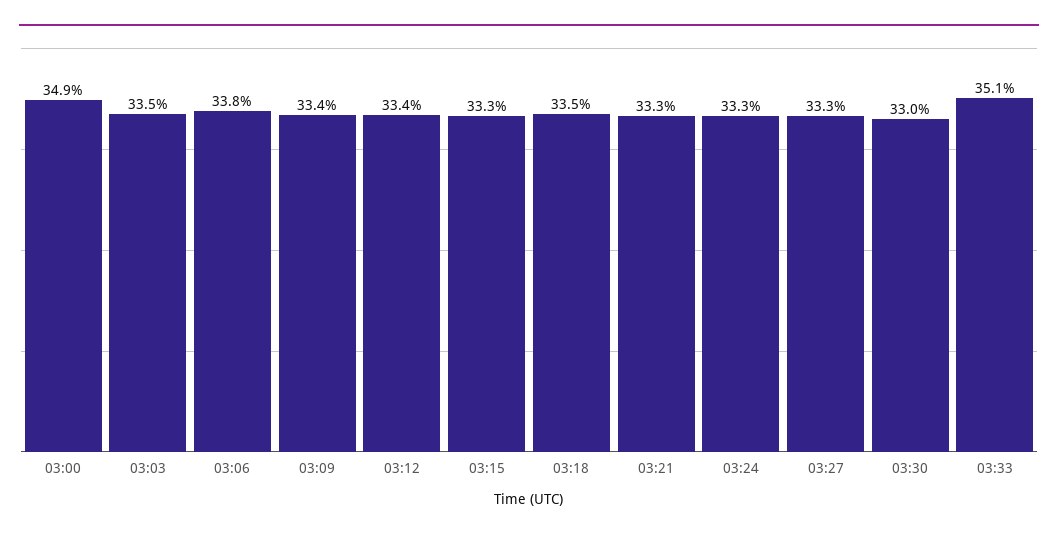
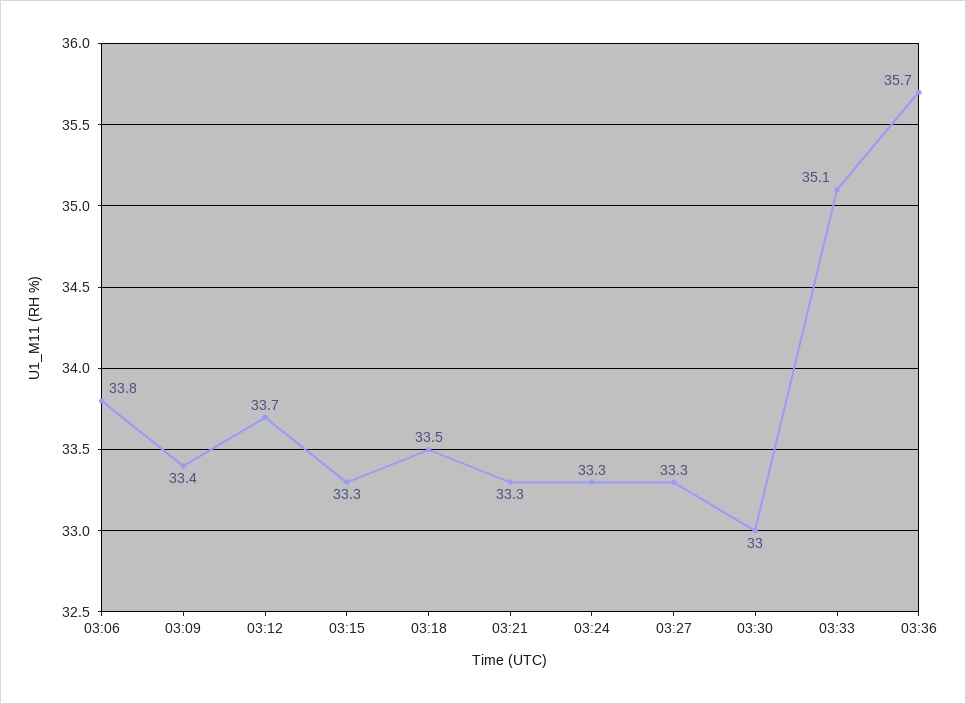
03:00: 34.9 -> none
03:03: 33.5 -> none
03:12: 33.4 -> 33.7
03:36: none -> 35.7

